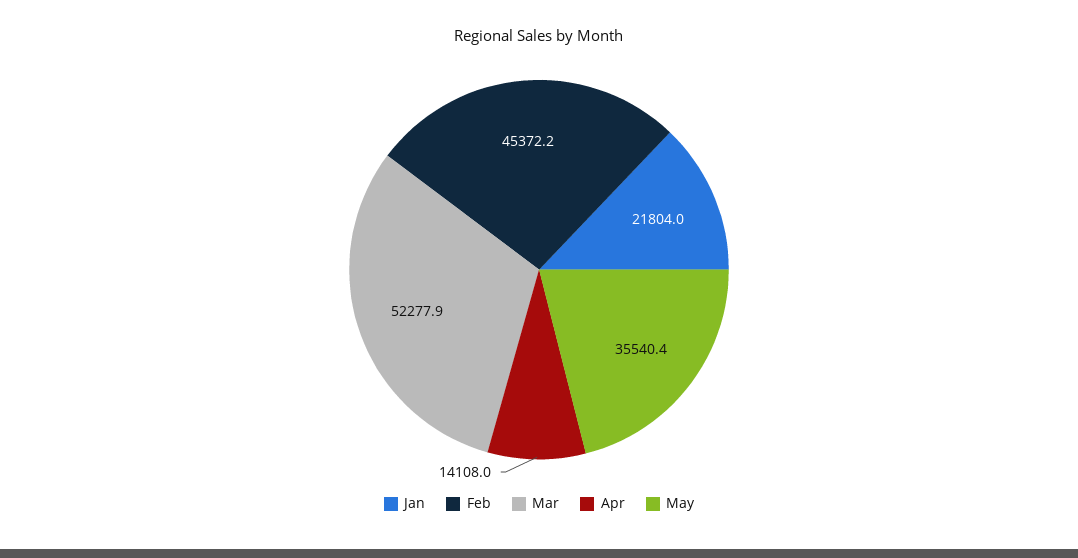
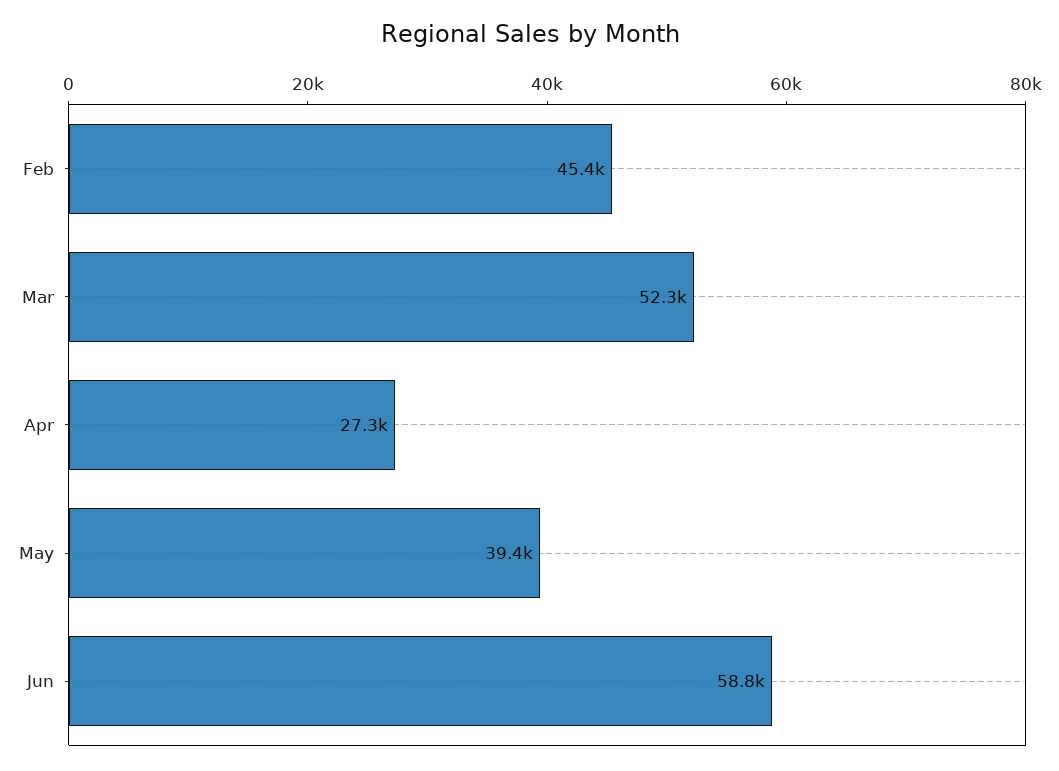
Jan: 21804 -> none
Apr: 14108 -> 27300
May: 35540.4 -> 39400
Jun: none -> 58800

